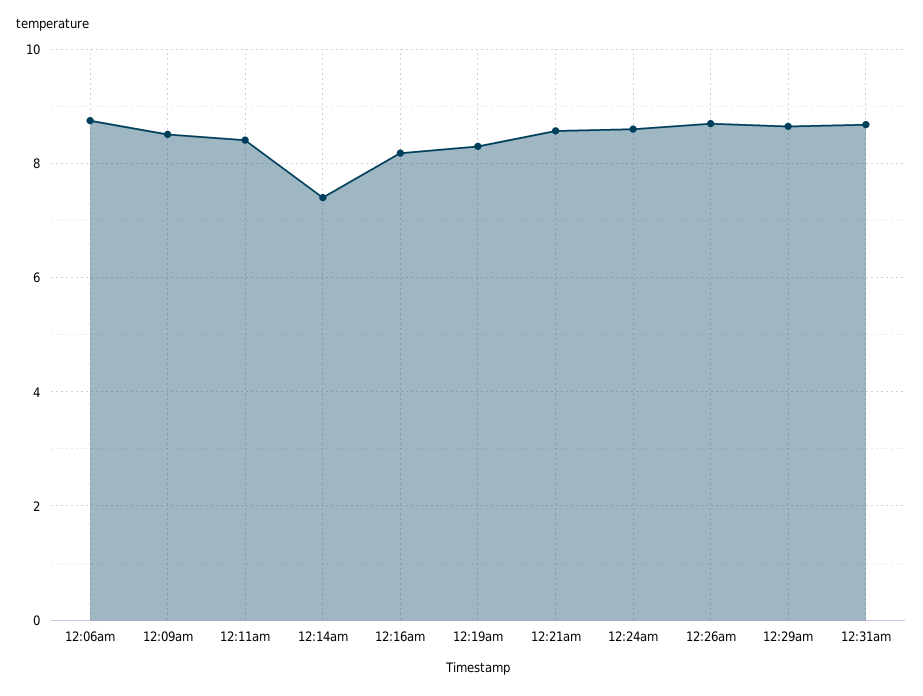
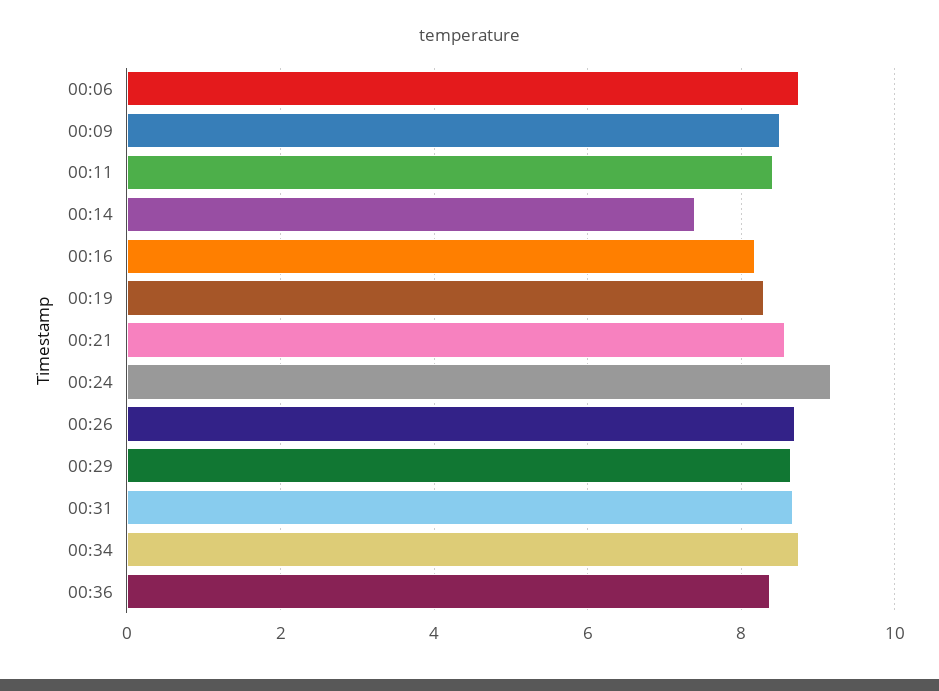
12:24am: 8.6 -> 9.2
00:34: none -> 8.8
00:36: none -> 8.4

